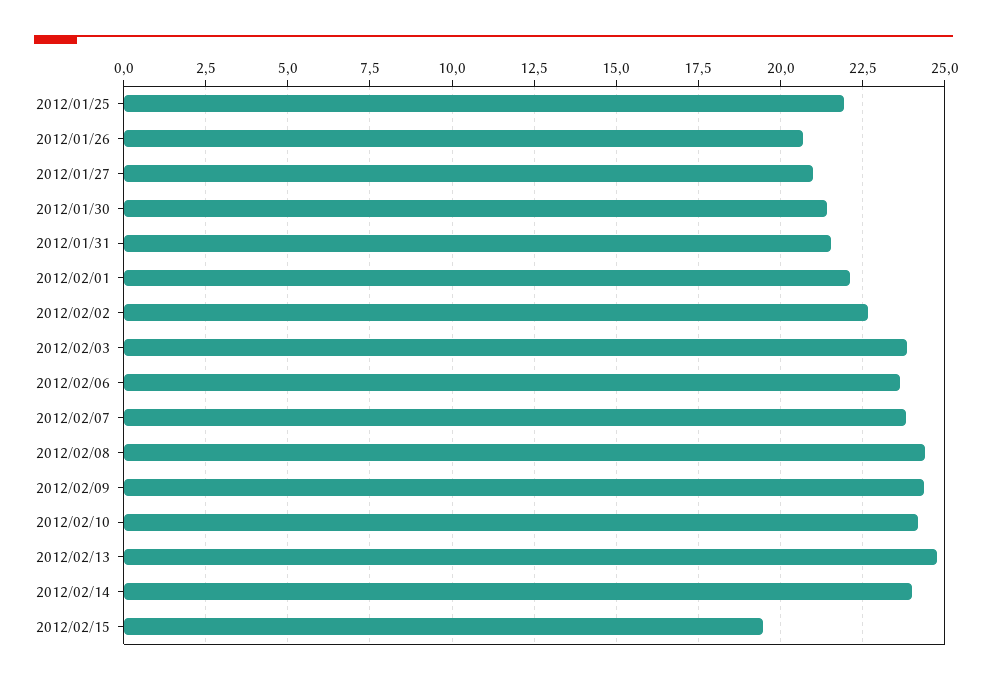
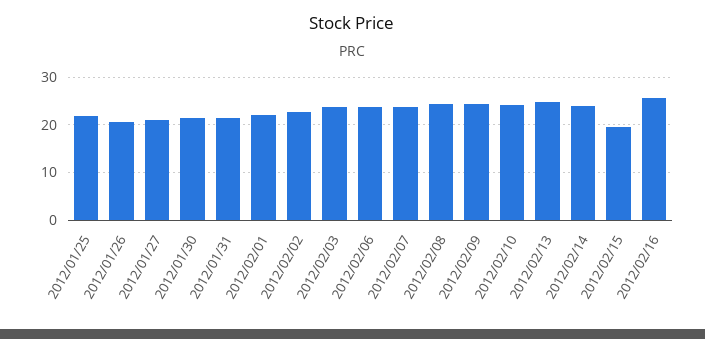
2012/02/16: none -> 26

